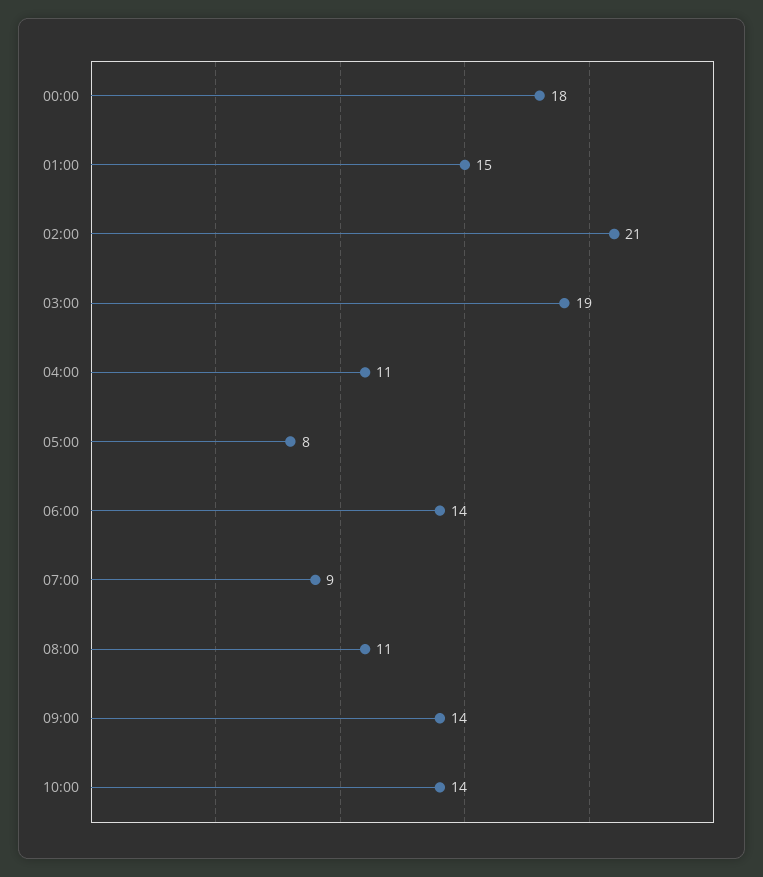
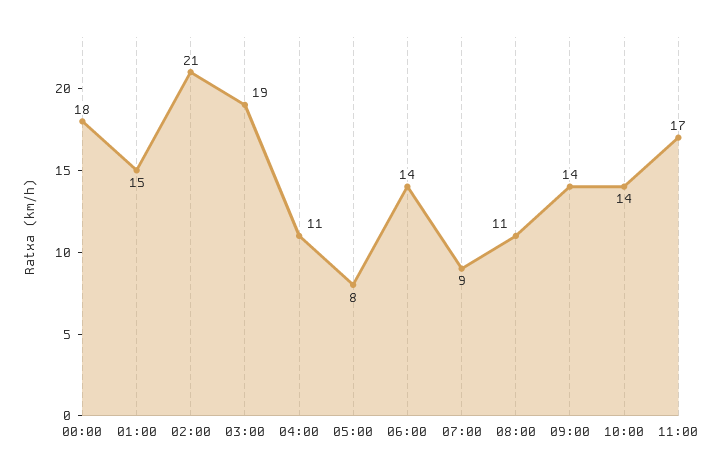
11:00: none -> 17

